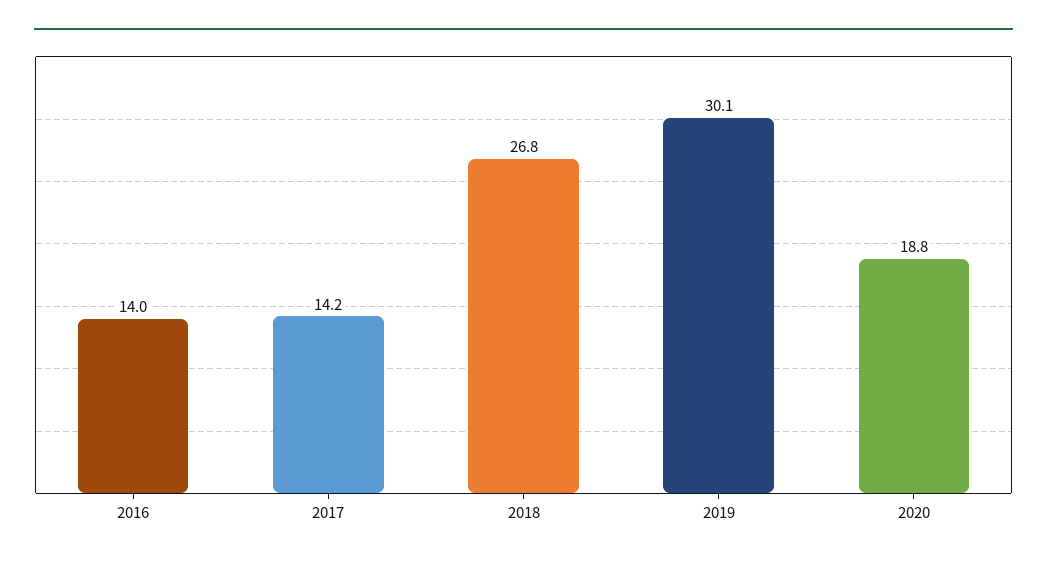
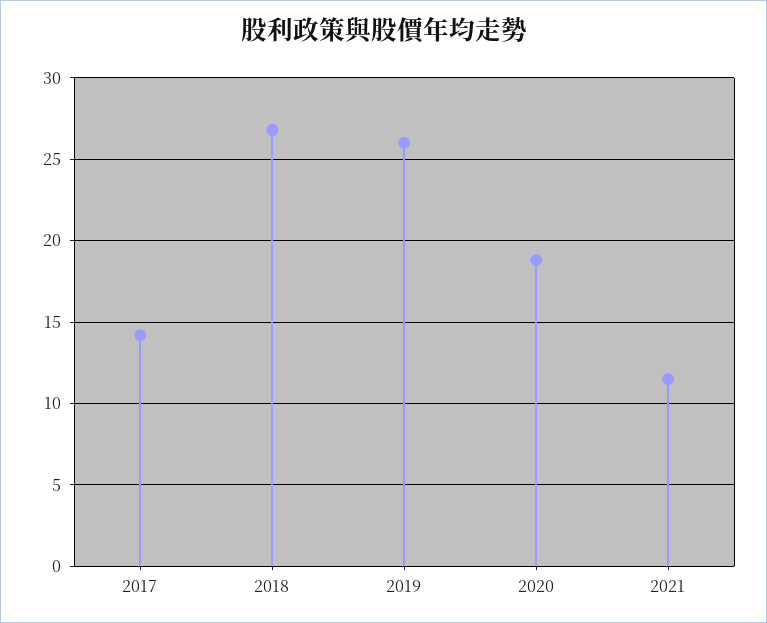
2016: 14 -> none
2019: 30.1 -> 26
2021: none -> 11.5

